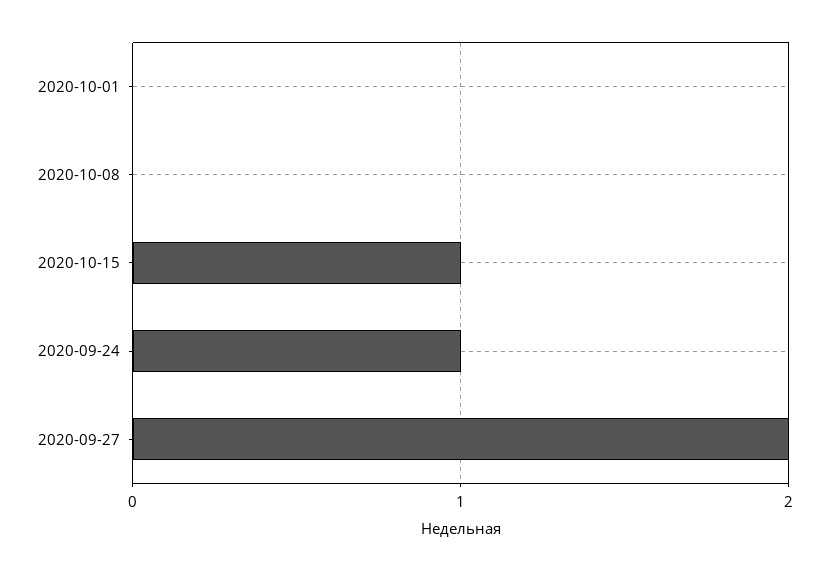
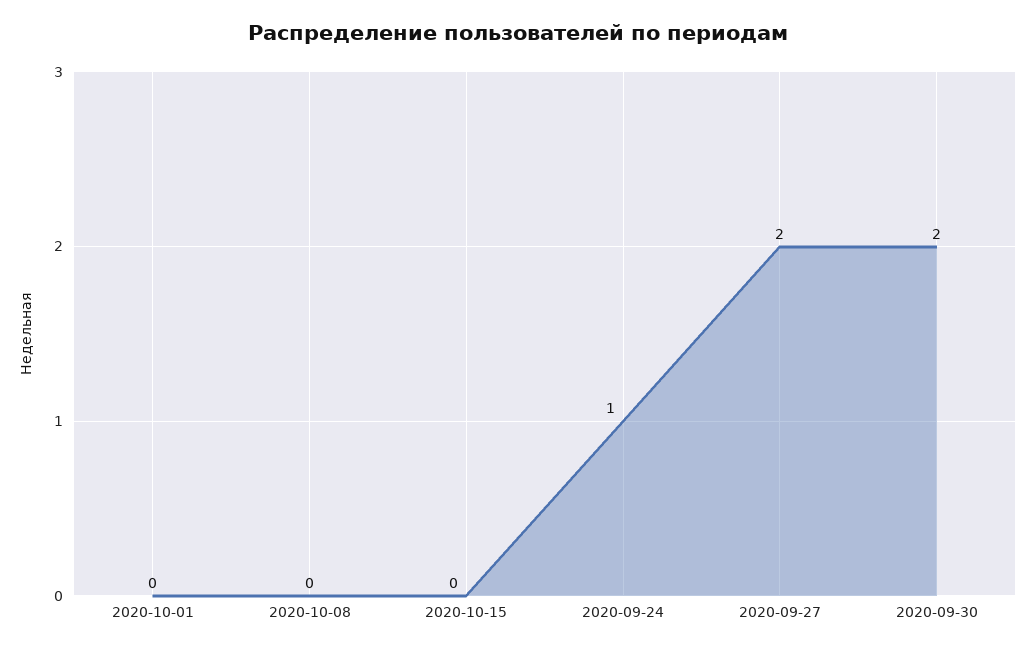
2020-10-15: 1 -> 0
2020-09-30: none -> 2

